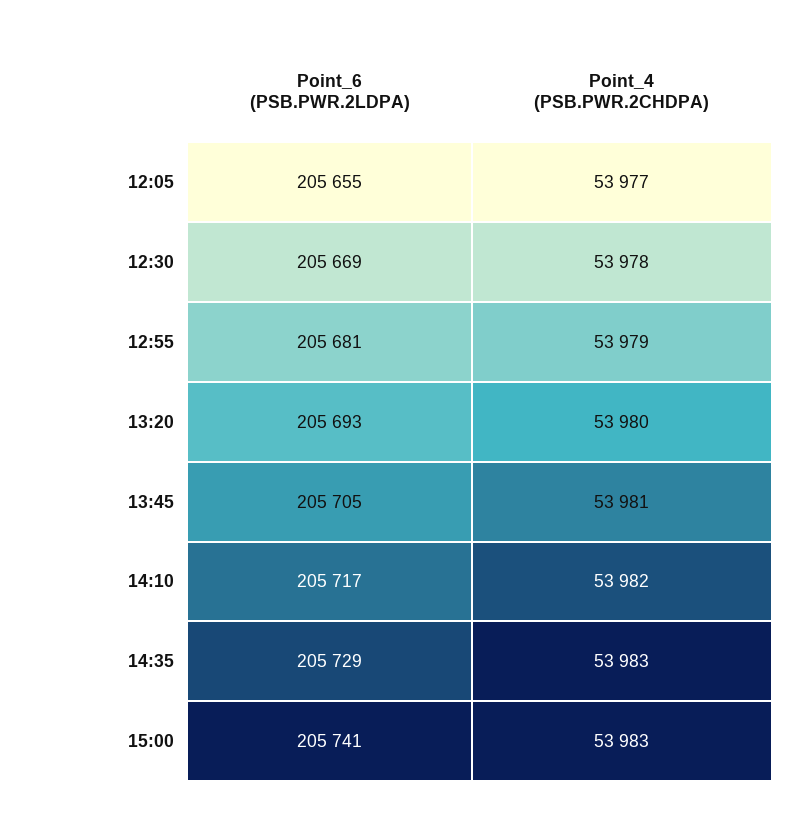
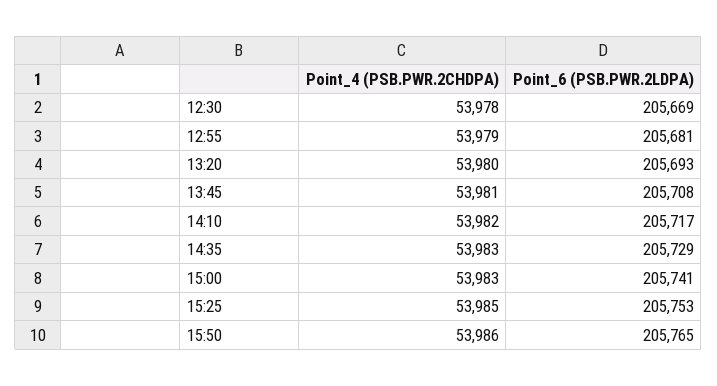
Point_6 (PSB.PWR.2LDPA), 12:05: 205655 -> none
Point_4 (PSB.PWR.2CHDPA), 12:05: 53977 -> none
Point_6 (PSB.PWR.2LDPA), 13:45: 205705 -> 205708
Point_4 (PSB.PWR.2CHDPA), 15:25: none -> 53985
Point_6 (PSB.PWR.2LDPA), 15:25: none -> 205753
Point_4 (PSB.PWR.2CHDPA), 15:50: none -> 53986
Point_6 (PSB.PWR.2LDPA), 15:50: none -> 205765

